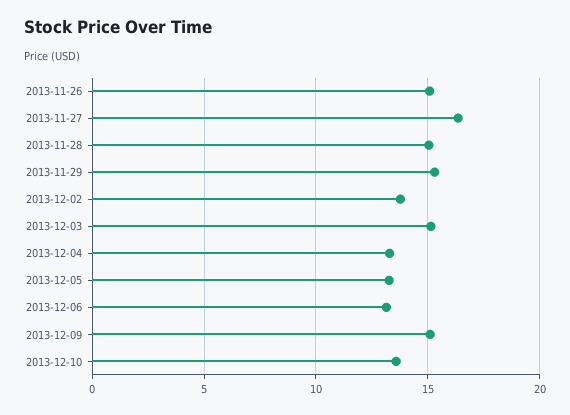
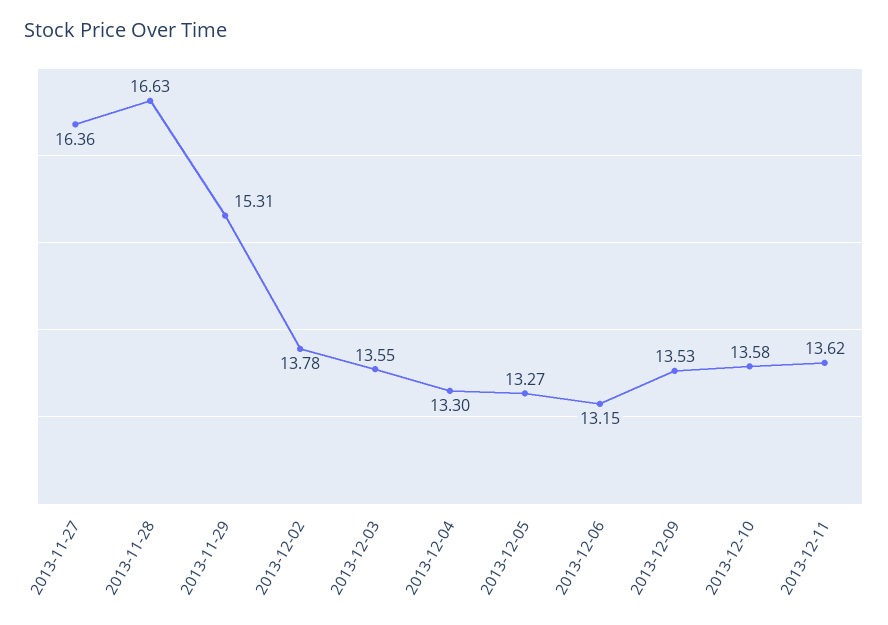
2013-11-26: 15 -> none
2013-11-28: 15 -> 16.63
2013-12-03: 15 -> 13.55
2013-12-09: 15 -> 13.53
2013-12-11: none -> 13.62

